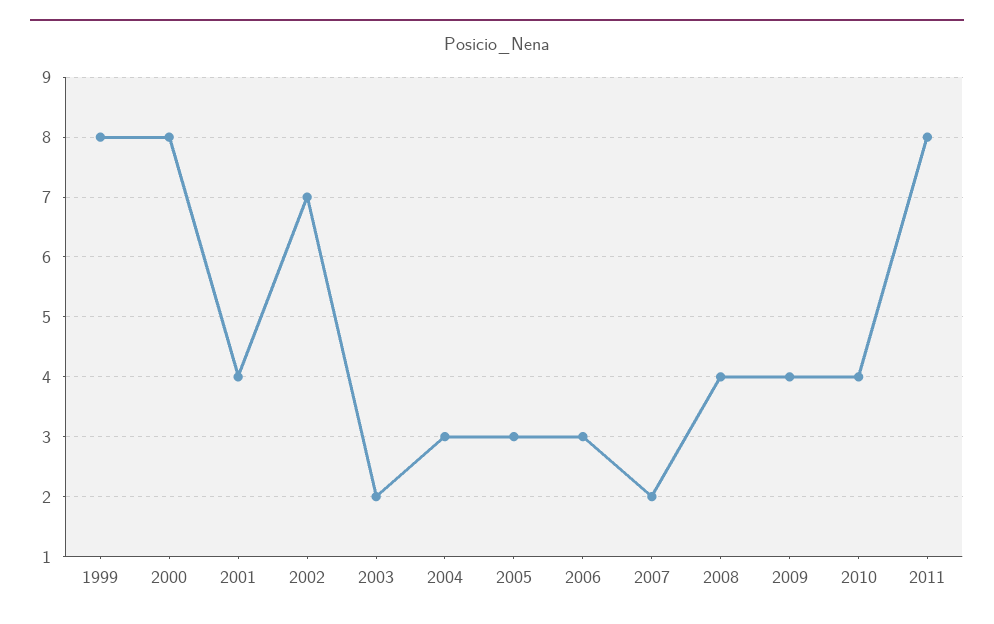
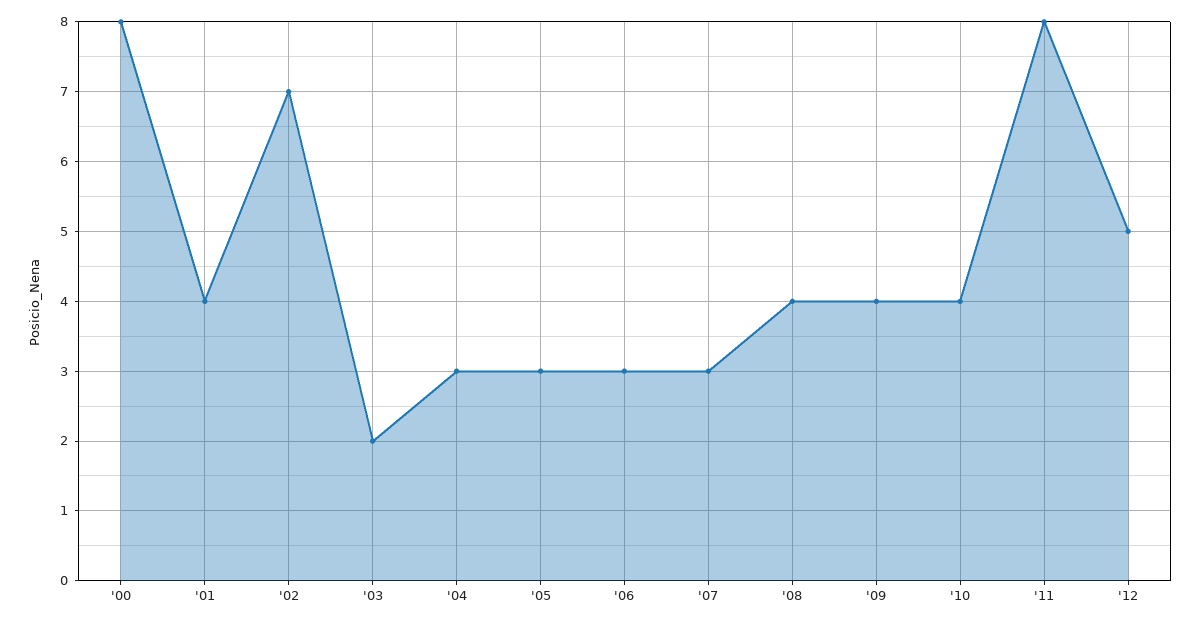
1999: 8 -> none
2007: 2 -> 3
'12: none -> 5

